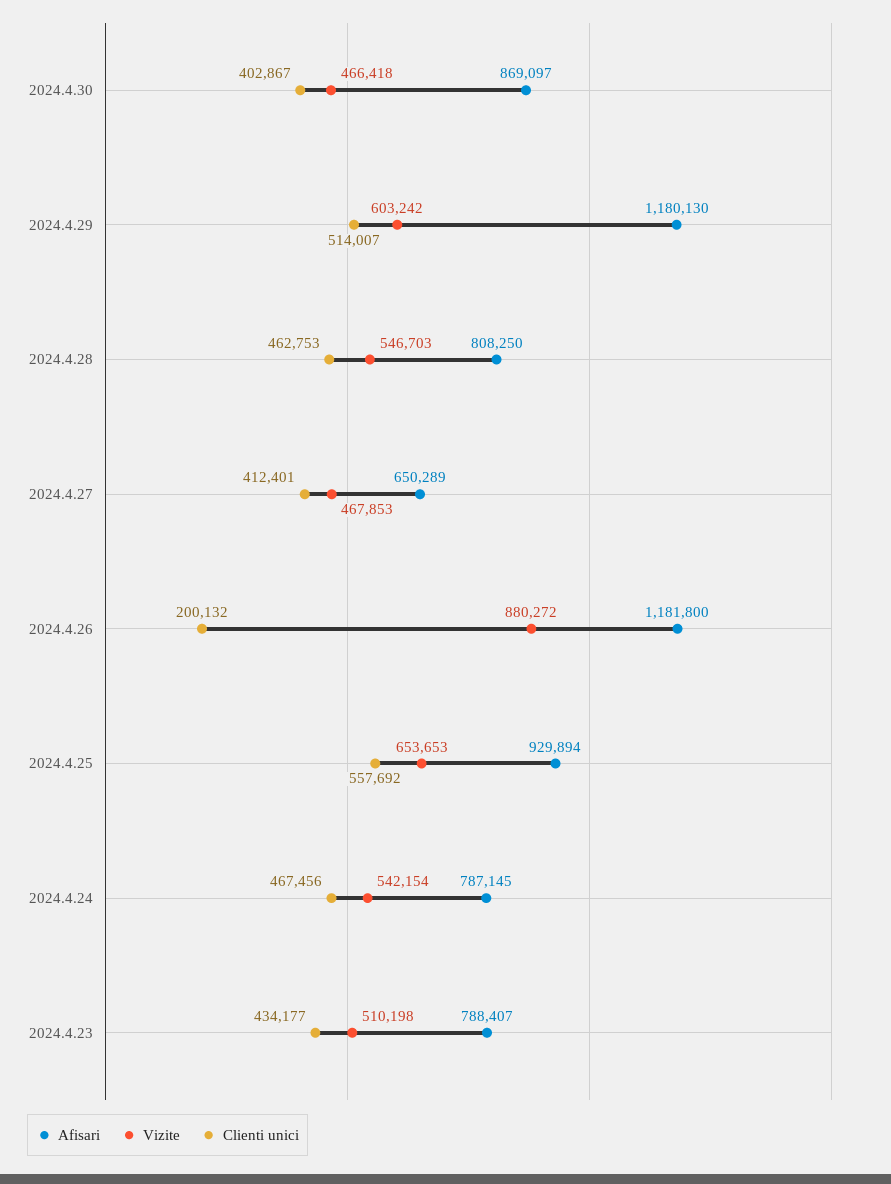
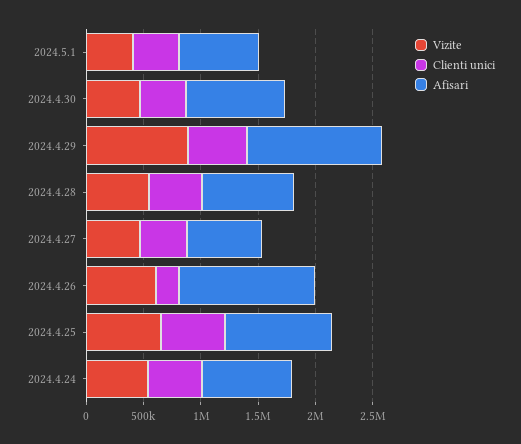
Vizite, 2024.4.29: 603242 -> 900000
Vizite, 2024.4.26: 880272 -> 600000
Afisari, 2024.4.23: 788407 -> none
Vizite, 2024.4.23: 510198 -> none
Clienti unici, 2024.4.23: 434177 -> none
Vizite, 2024.5.1: none -> 400000
Clienti unici, 2024.5.1: none -> 400000
Afisari, 2024.5.1: none -> 700000

